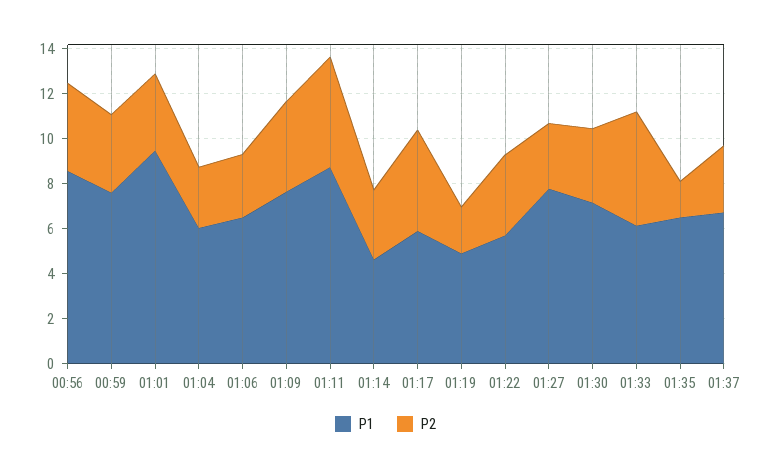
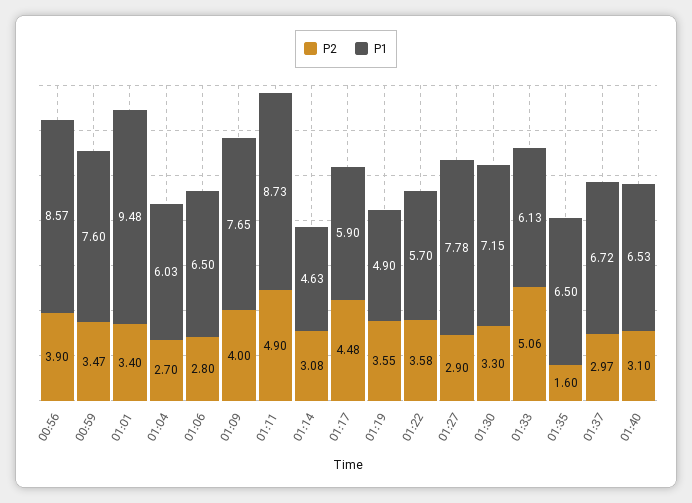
P2, 01:19: 2 -> 3.55
P2, 01:40: none -> 3.1
P1, 01:40: none -> 6.53

